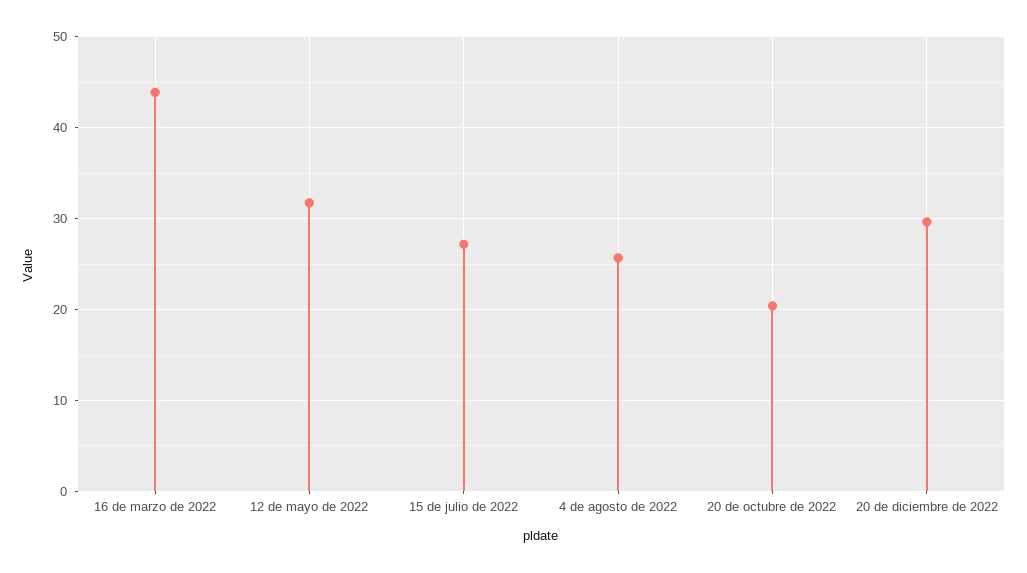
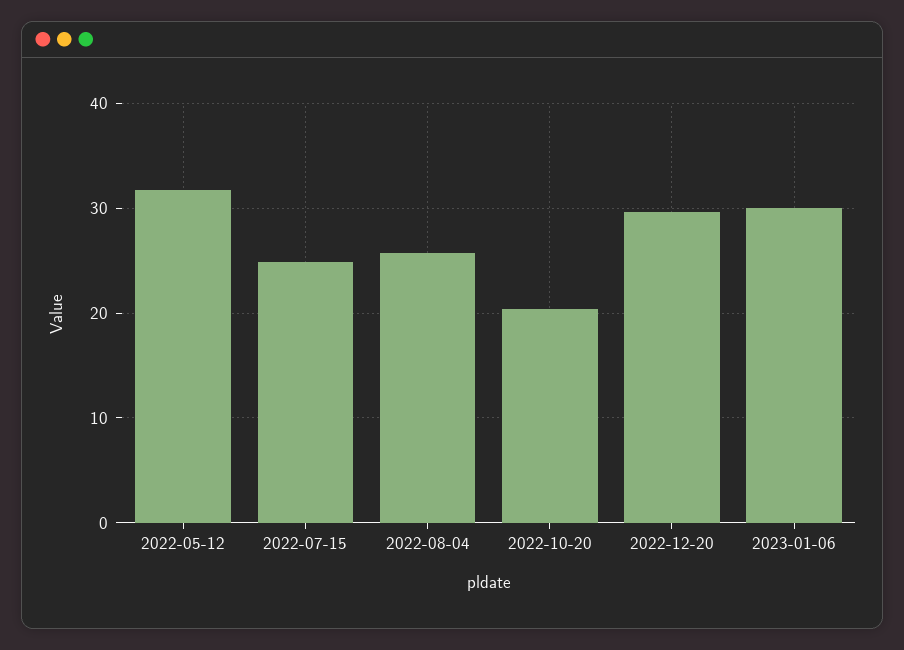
16 de marzo de 2022: 44 -> none
15 de julio de 2022: 27 -> 25
2023-01-06: none -> 30

